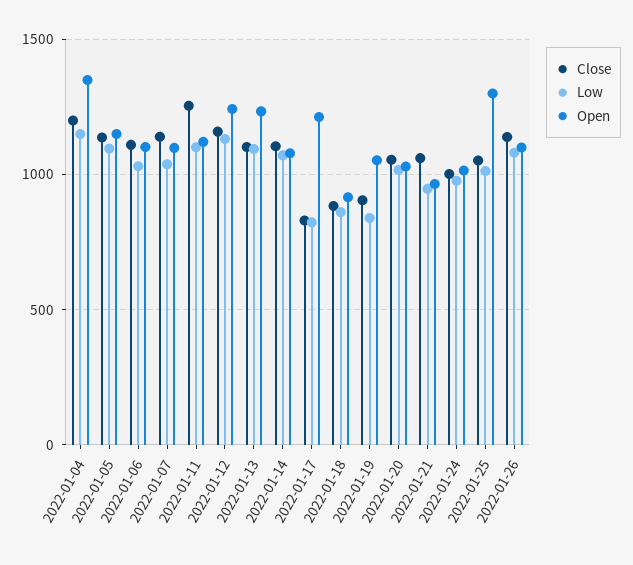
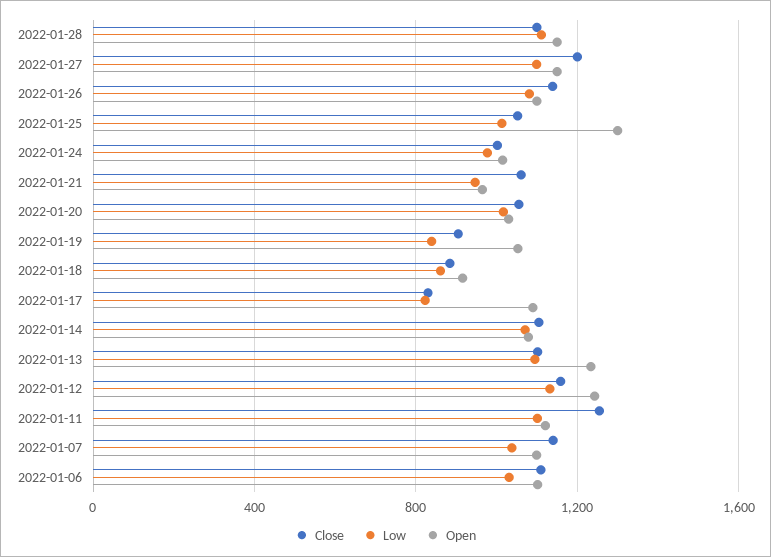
Close, 2022-01-04: 1200 -> none
Low, 2022-01-04: 1150 -> none
Open, 2022-01-04: 1350 -> none
Close, 2022-01-05: 1150 -> none
Low, 2022-01-05: 1100 -> none
Open, 2022-01-05: 1150 -> none
Open, 2022-01-17: 1200 -> 1100
Close, 2022-01-28: none -> 1100
Low, 2022-01-28: none -> 1100
Open, 2022-01-28: none -> 1150
Close, 2022-01-27: none -> 1200
Low, 2022-01-27: none -> 1100
Open, 2022-01-27: none -> 1150

